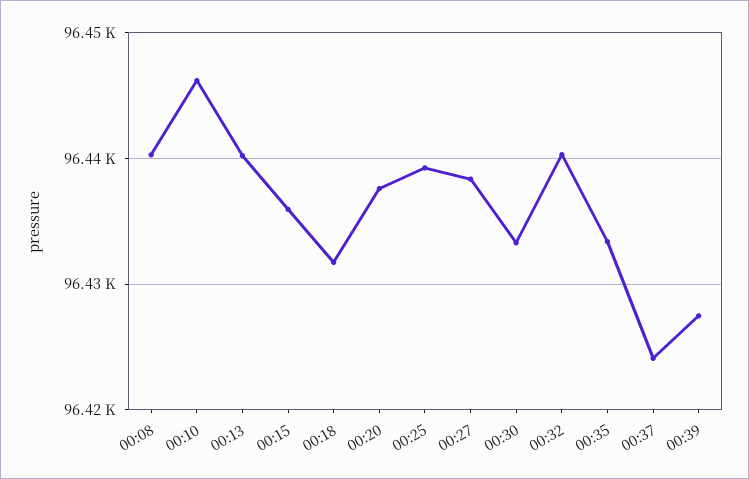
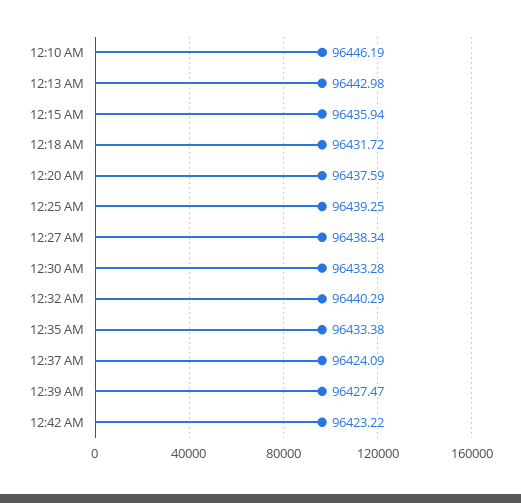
00:08: 96440 -> none
00:13: 96440 -> 96442.98
12:42 AM: none -> 96423.22

